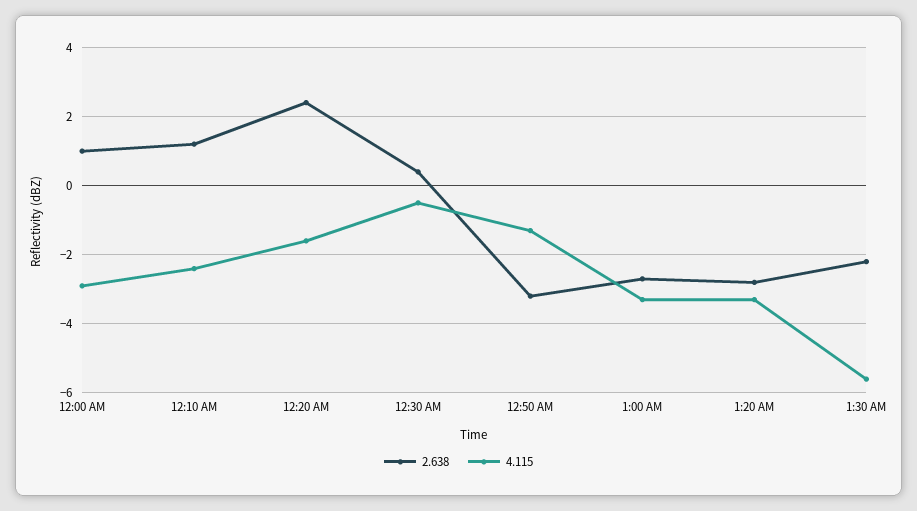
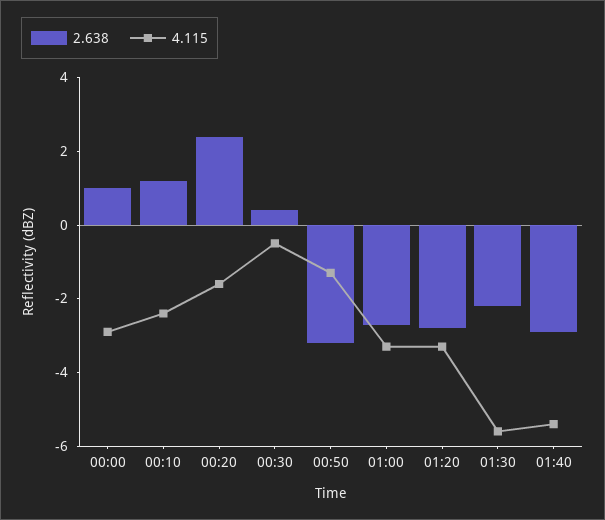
2.638, 01:40: none -> -3
4.115, 01:40: none -> -5.5

